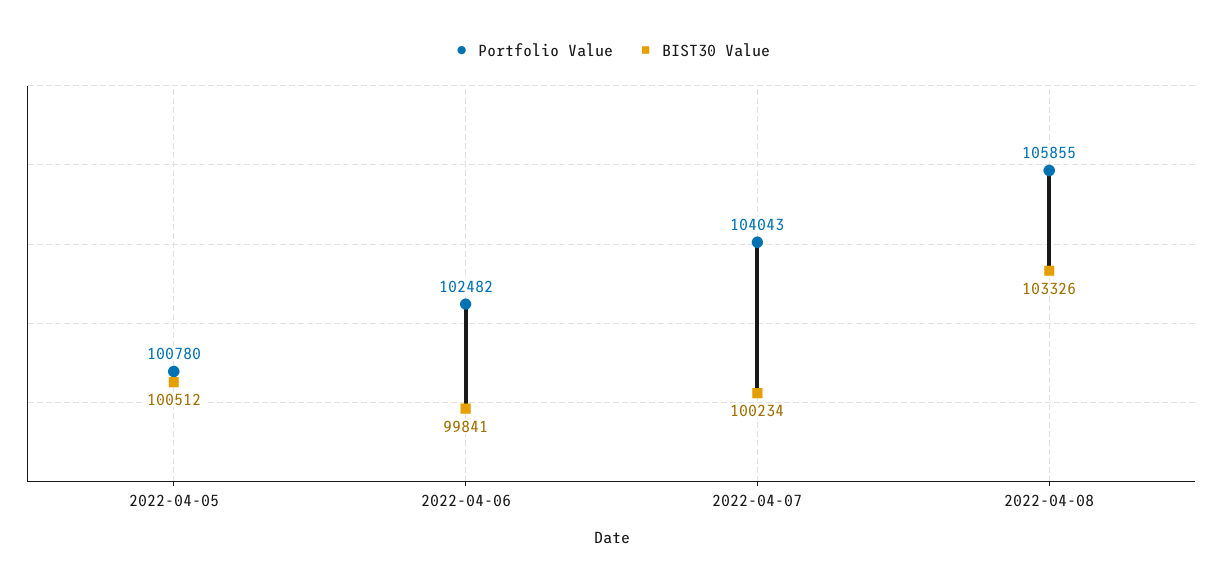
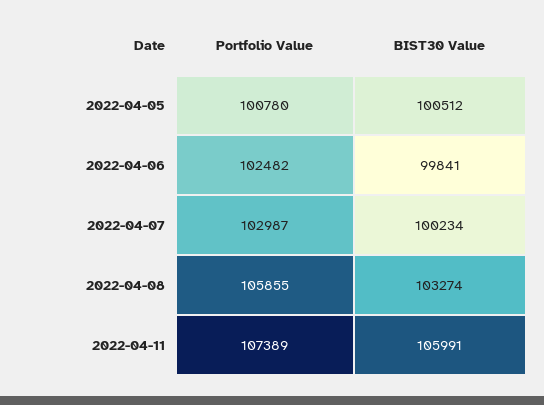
Portfolio Value, 2022-04-07: 104043 -> 102987
BIST30 Value, 2022-04-08: 103326 -> 103274
Portfolio Value, 2022-04-11: none -> 107389
BIST30 Value, 2022-04-11: none -> 105991

